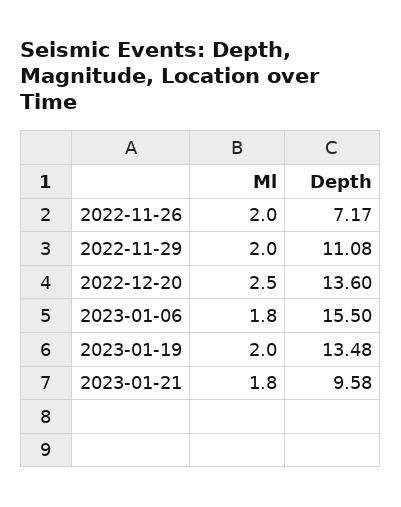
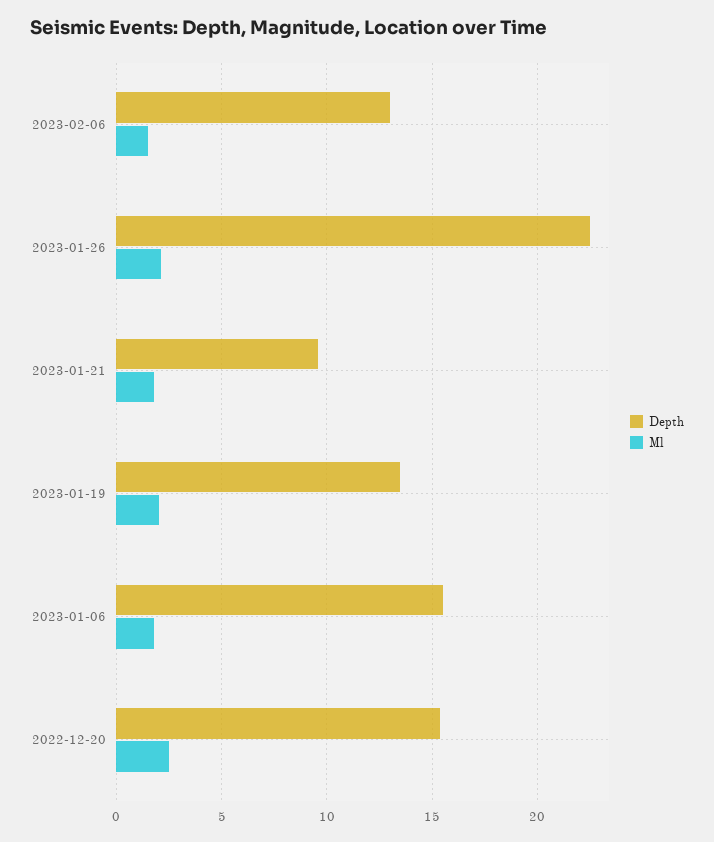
Ml, 2022-11-26: 2 -> none
Depth, 2022-11-26: 7.17 -> none
Ml, 2022-11-29: 2 -> none
Depth, 2022-11-29: 11.08 -> none
Depth, 2022-12-20: 13.6 -> 15.5
Depth, 2023-02-06: none -> 13
Ml, 2023-02-06: none -> 1.5
Depth, 2023-01-26: none -> 22.5
Ml, 2023-01-26: none -> 2

